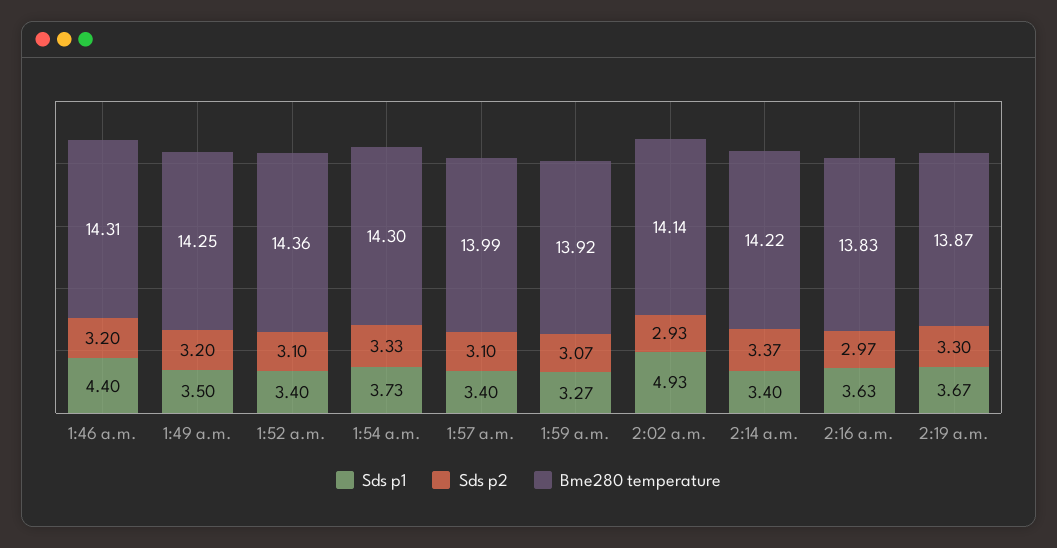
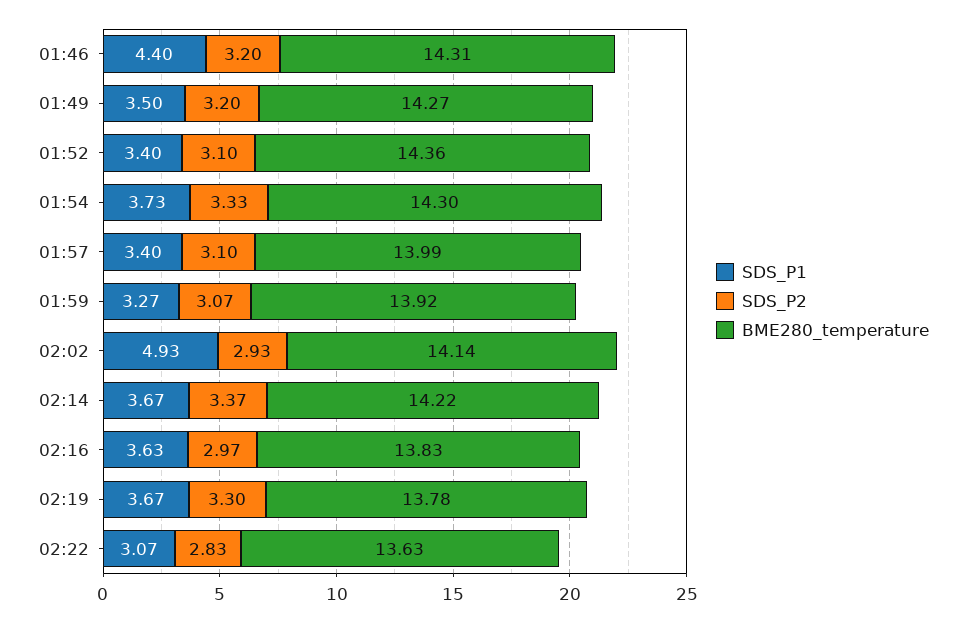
Bme280 temperature, 1:49 a.m.: 14.25 -> 14.27
Sds p1, 2:14 a.m.: 3.4 -> 3.67
Bme280 temperature, 2:19 a.m.: 13.87 -> 13.78
Sds p1, 02:22: none -> 3.07
Sds p2, 02:22: none -> 2.83
Bme280 temperature, 02:22: none -> 13.63

